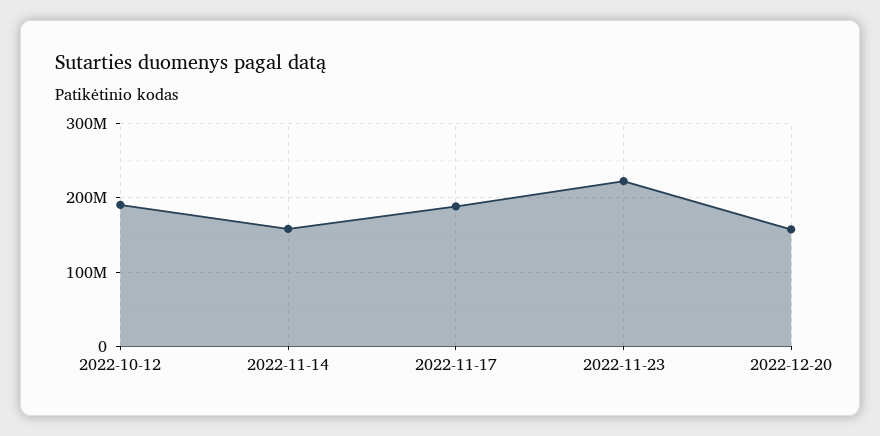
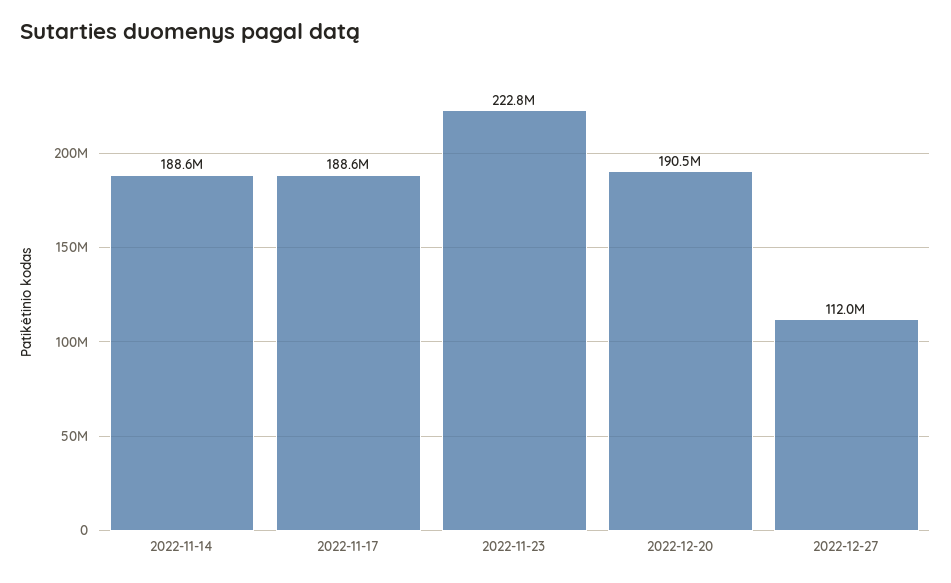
2022-10-12: 190000000 -> none
2022-11-14: 160000000 -> 188600000
2022-12-20: 160000000 -> 190500000
2022-12-27: none -> 112000000

